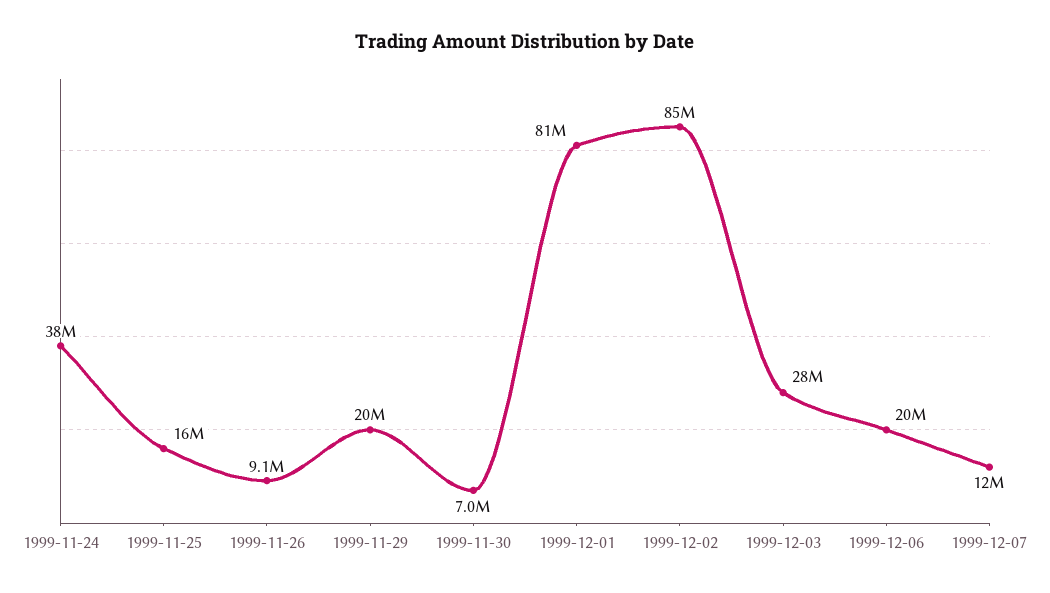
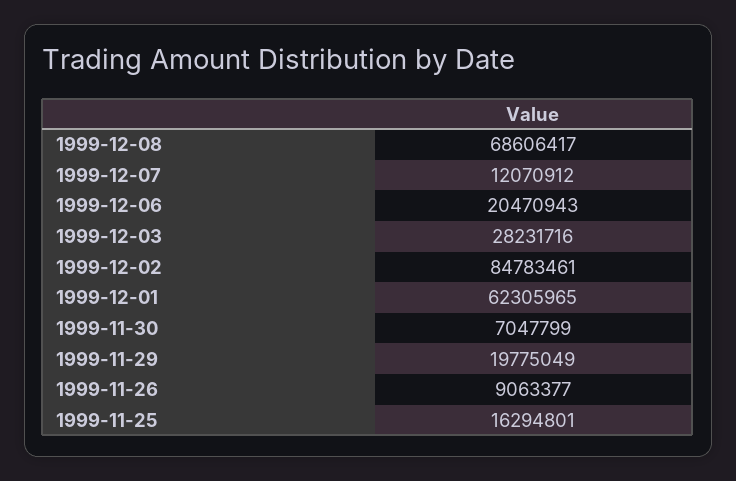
1999-11-24: 38000000 -> none
1999-12-01: 81000000 -> 62305965
1999-12-08: none -> 68606417

